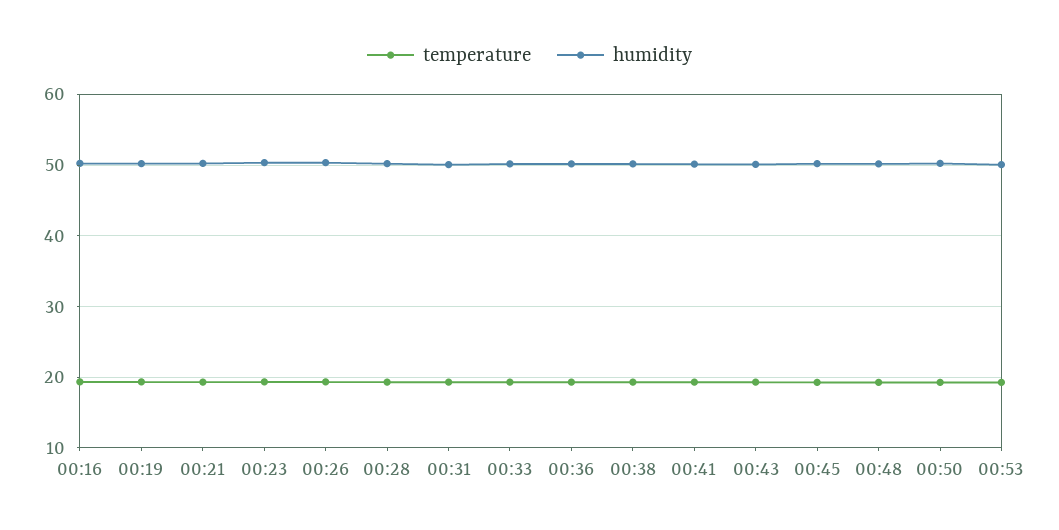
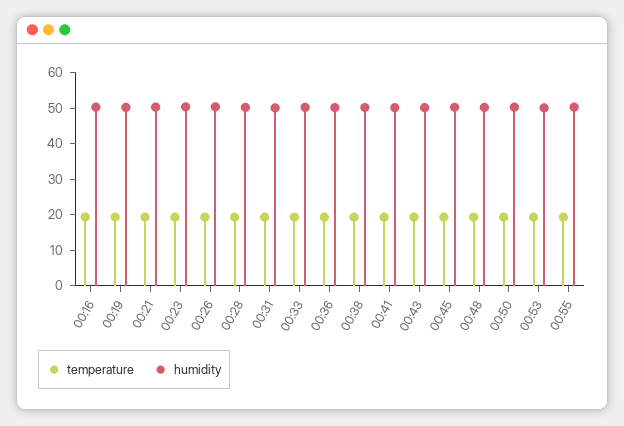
temperature, 00:55: none -> 20
humidity, 00:55: none -> 50

